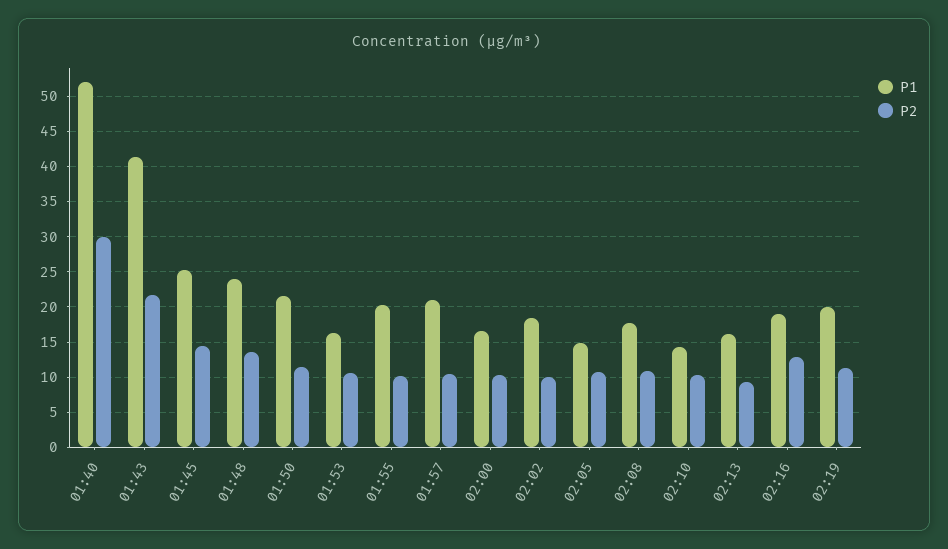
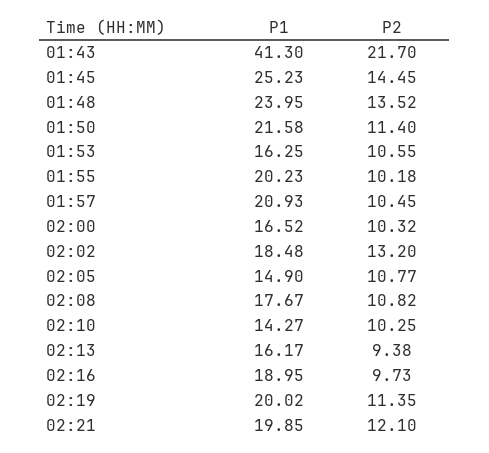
P1, 01:40: 52 -> none
P2, 01:40: 30 -> none
P2, 02:02: 10 -> 13.2
P2, 02:16: 13 -> 9.73
P1, 02:21: none -> 19.85
P2, 02:21: none -> 12.1

